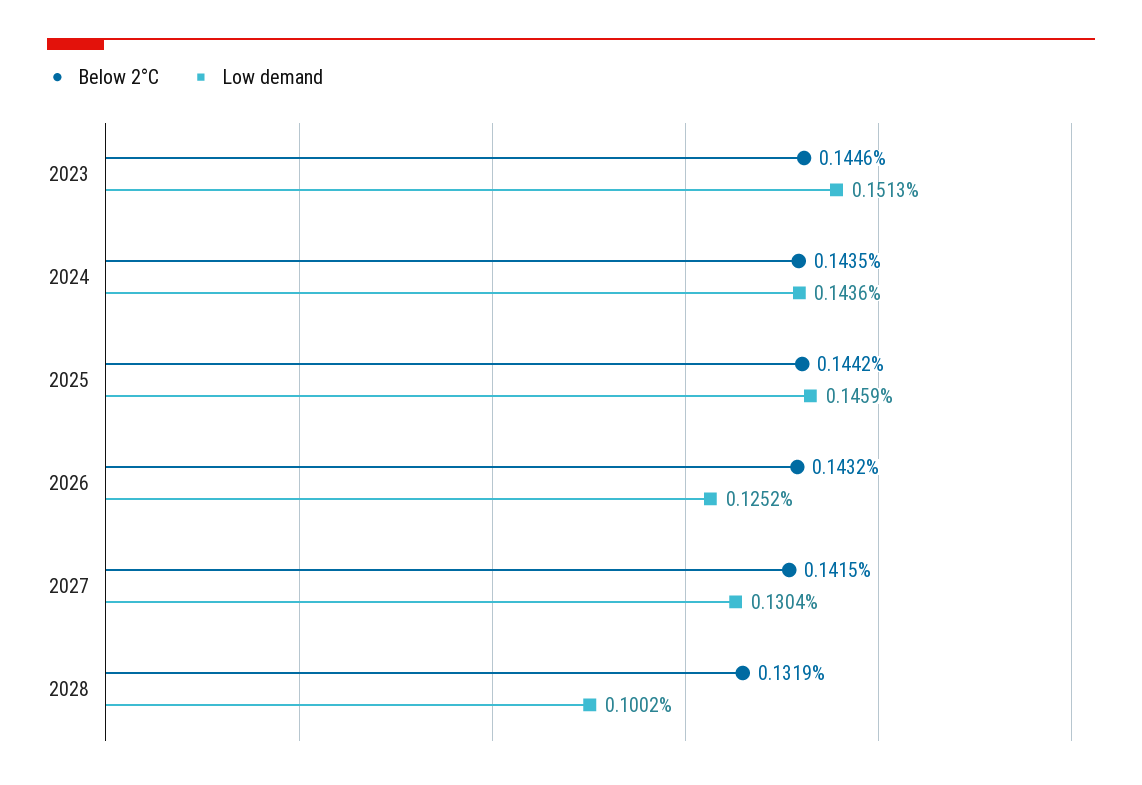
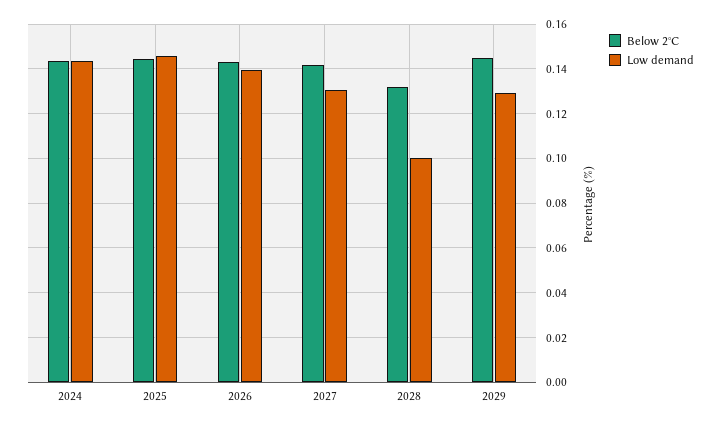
Below 2°C, 2023: 0.1446 -> none
Low demand, 2023: 0.1513 -> none
Low demand, 2026: 0.1252 -> 0.14
Below 2°C, 2029: none -> 0.145
Low demand, 2029: none -> 0.13

